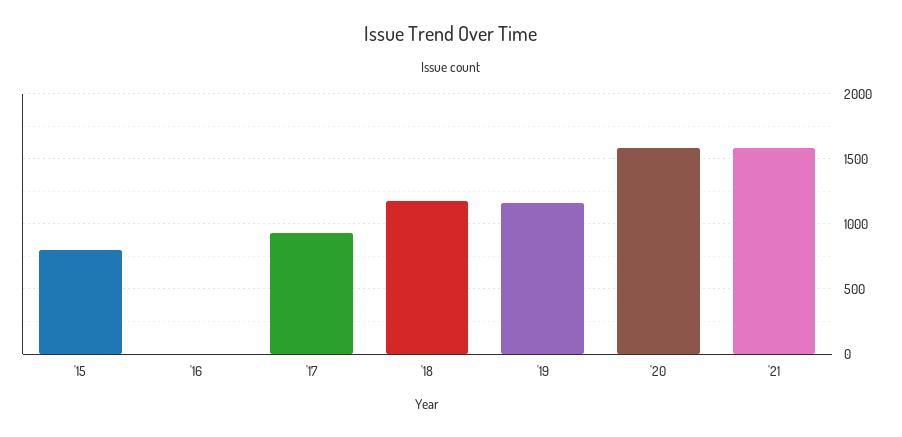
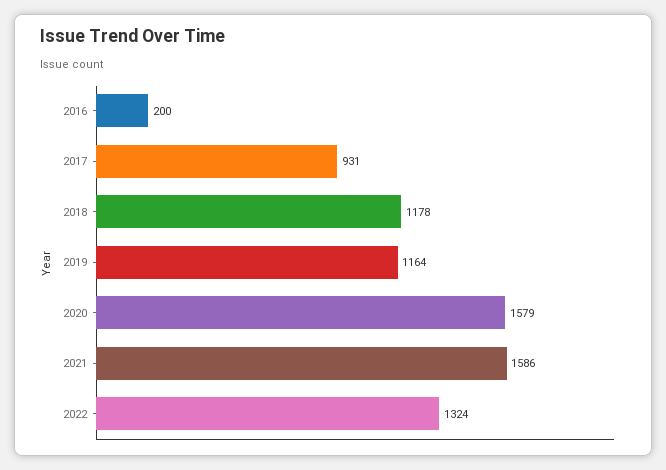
'15: 800 -> none
'16: 0 -> 200
2022: none -> 1324

